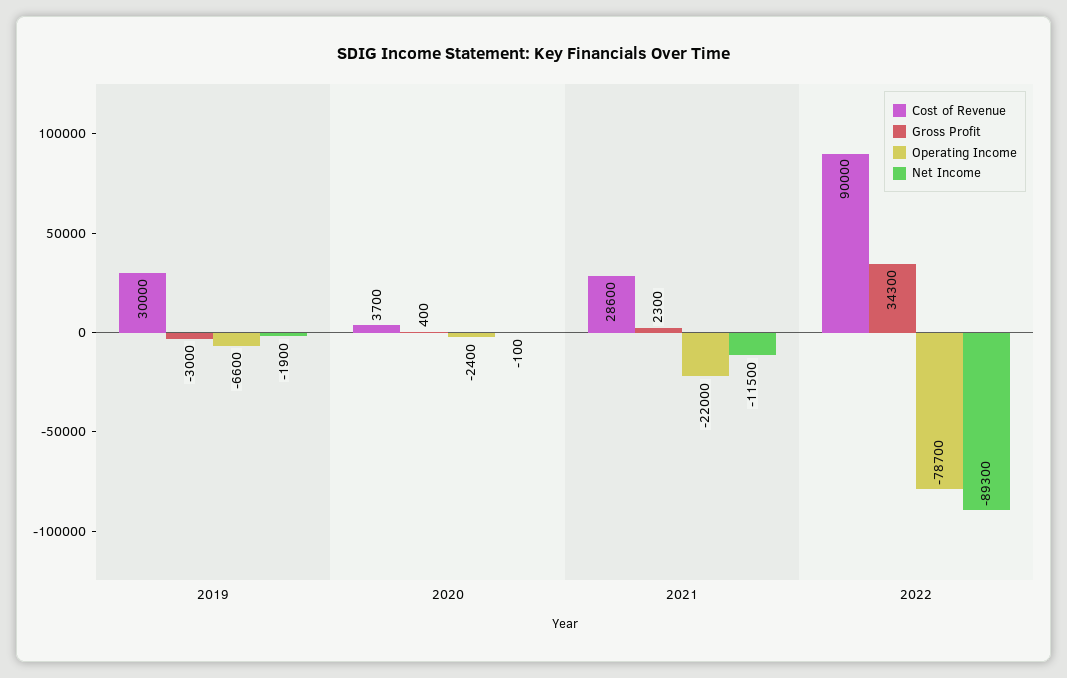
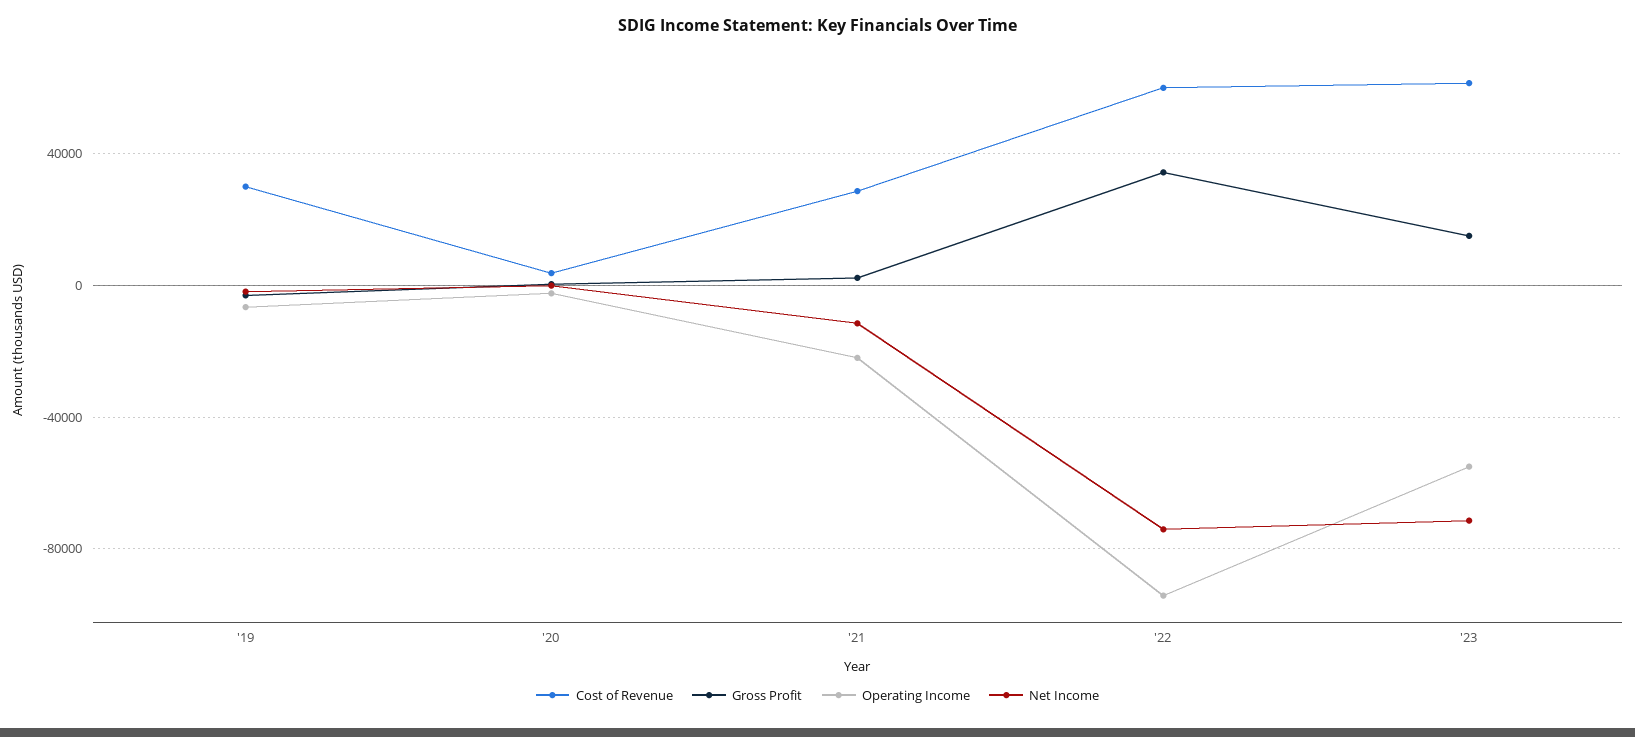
Cost of Revenue, 2022: 90000 -> 60000
Operating Income, 2022: -78700 -> -95000
Net Income, 2022: -89300 -> -75000
Cost of Revenue, '23: none -> 60000
Gross Profit, '23: none -> 15000
Operating Income, '23: none -> -55000
Net Income, '23: none -> -70000

